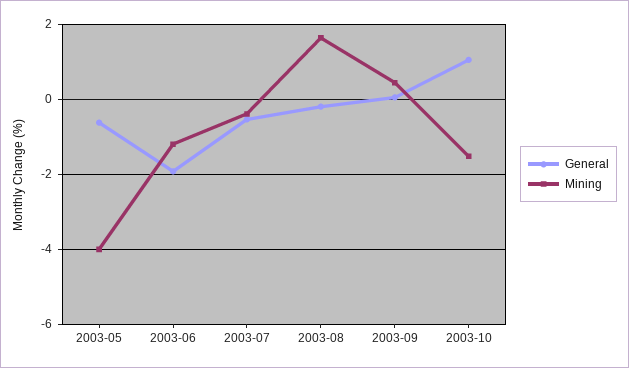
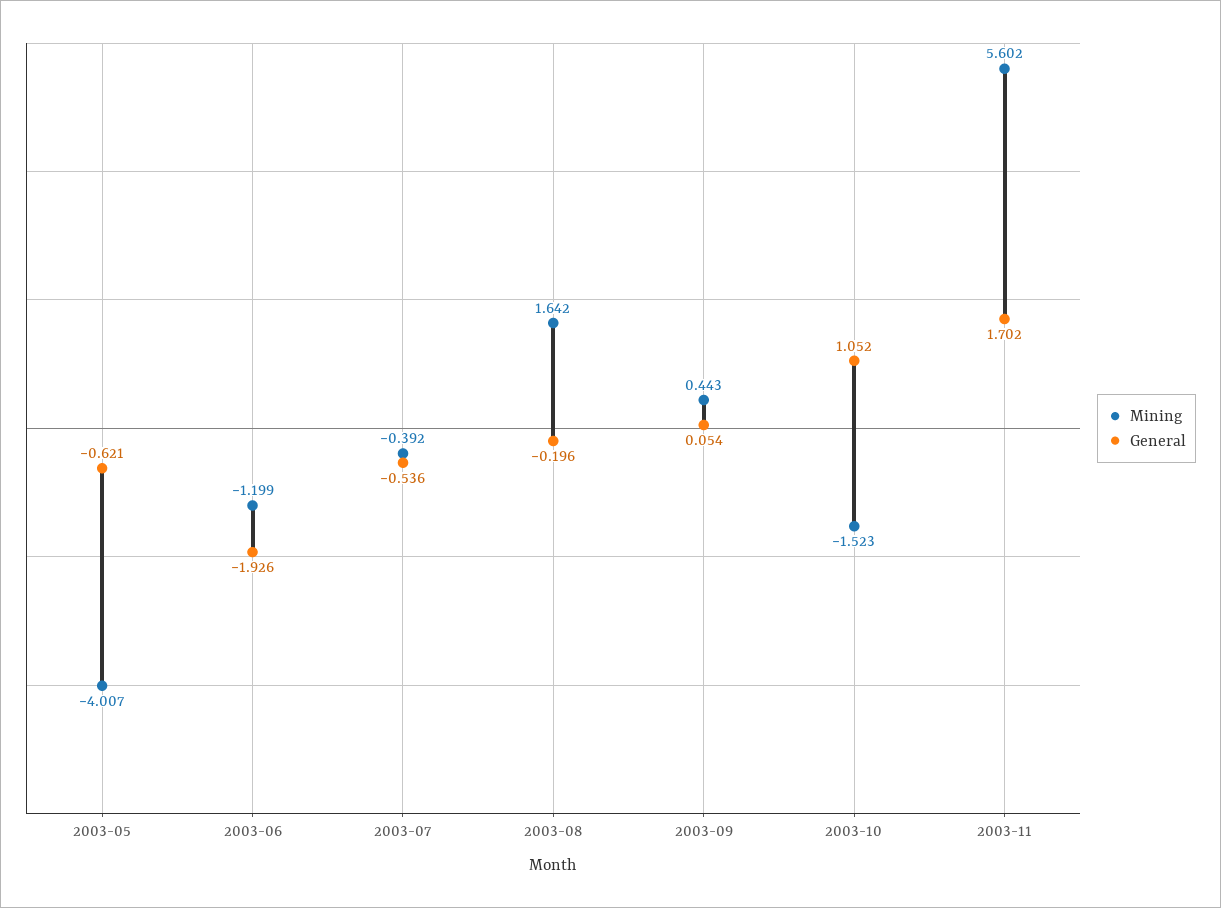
Mining, 2003-11: none -> 5.602
General, 2003-11: none -> 1.702

